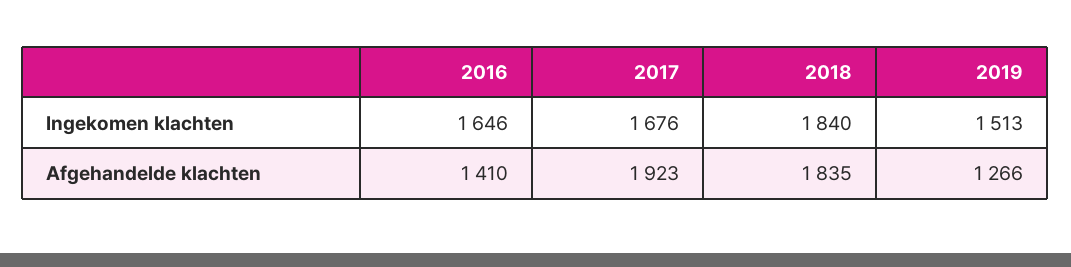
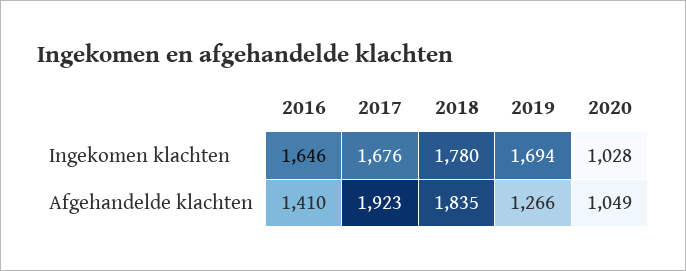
2018, Ingekomen klachten: 1840 -> 1780
2019, Ingekomen klachten: 1513 -> 1694
2020, Ingekomen klachten: none -> 1028
2020, Afgehandelde klachten: none -> 1049

